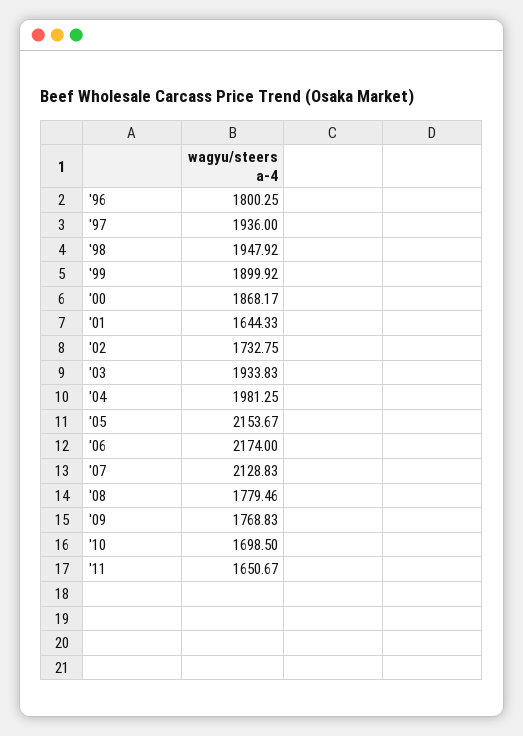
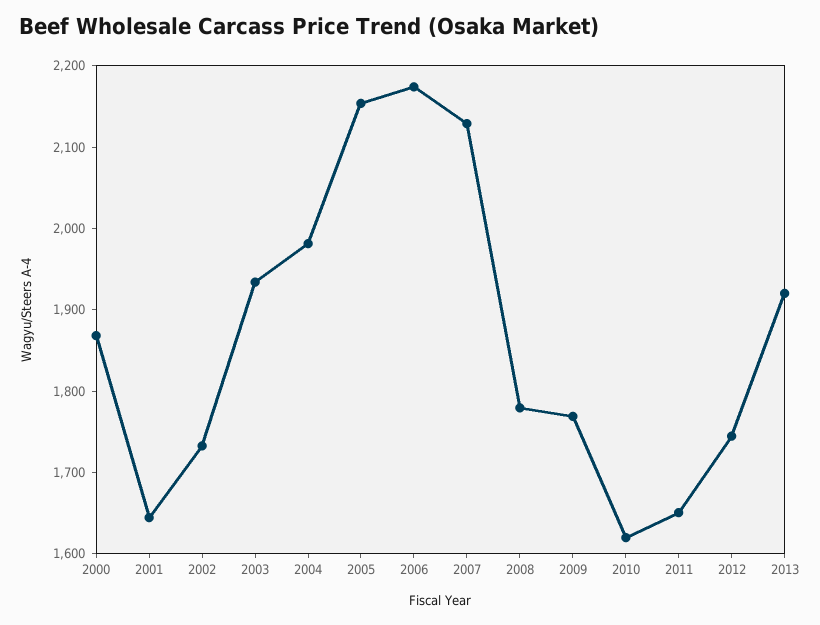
'96: 1800.25 -> none
'97: 1936 -> none
'98: 1947.92 -> none
'99: 1899.92 -> none
'10: 1698.5 -> 1620
2012: none -> 1740
2013: none -> 1920

